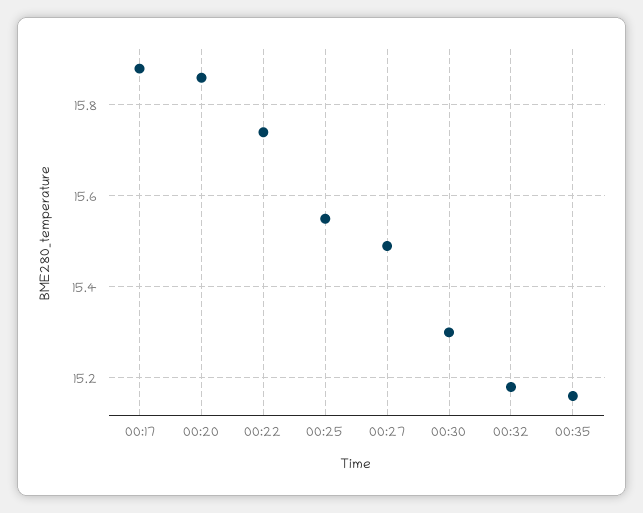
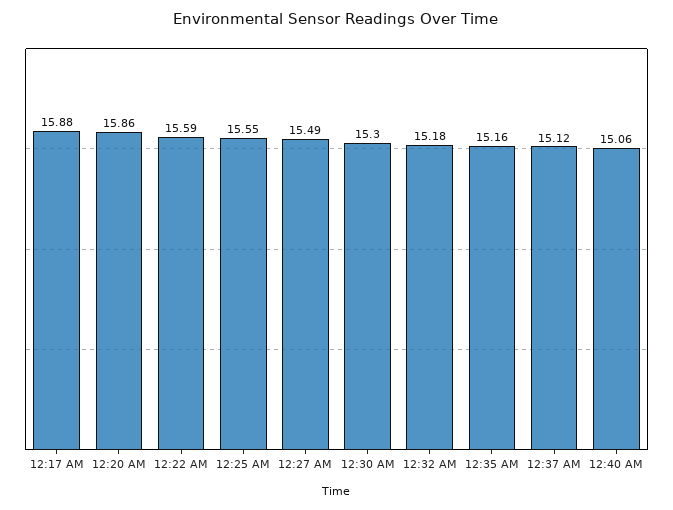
00:22: 15.75 -> 15.59
12:37 AM: none -> 15.12
12:40 AM: none -> 15.06

